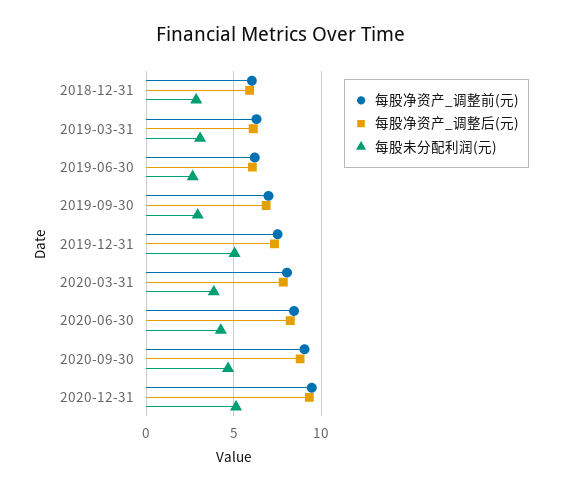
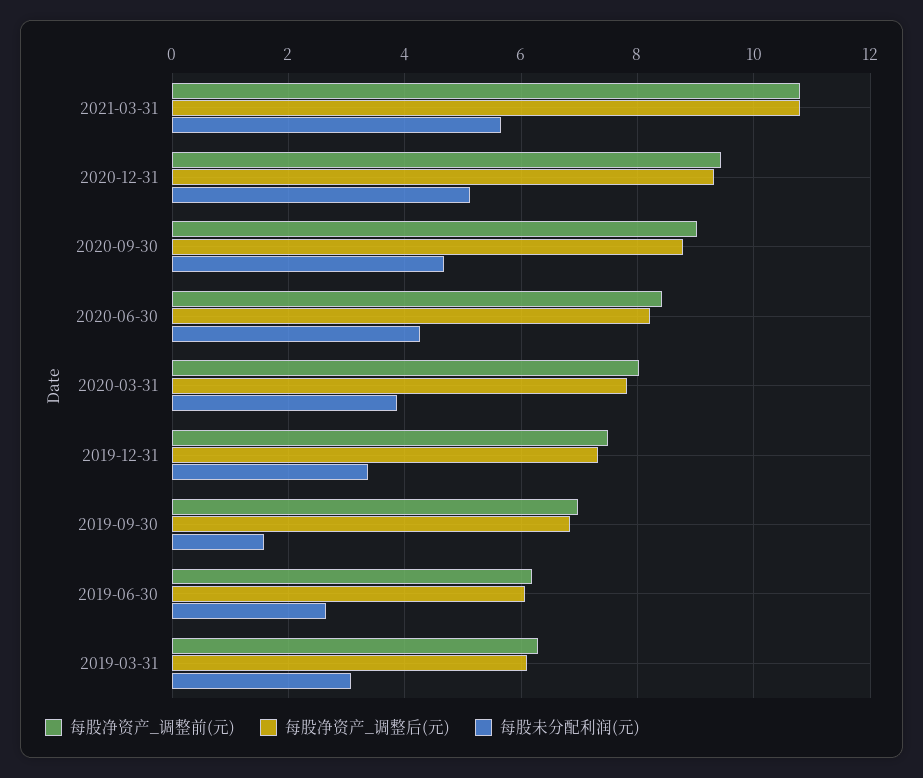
每股净资产_调整前(元), 2018-12-31: 6 -> none
每股净资产_调整后(元), 2018-12-31: 6 -> none
每股未分配利润(元), 2018-12-31: 3 -> none
每股未分配利润(元), 2019-09-30: 3 -> 1.6
每股未分配利润(元), 2019-12-31: 5 -> 3.4
每股净资产_调整前(元), 2021-03-31: none -> 10.8
每股净资产_调整后(元), 2021-03-31: none -> 10.8
每股未分配利润(元), 2021-03-31: none -> 5.6

